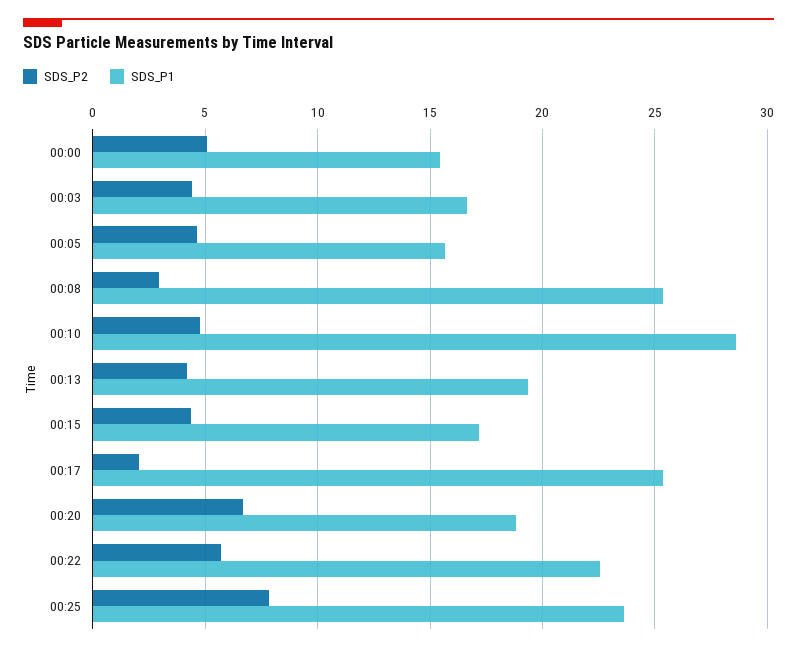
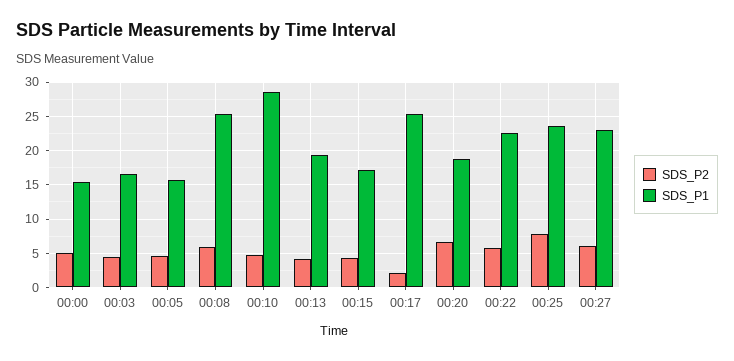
SDS_P2, 00:08: 3 -> 6
SDS_P2, 00:27: none -> 6
SDS_P1, 00:27: none -> 23

